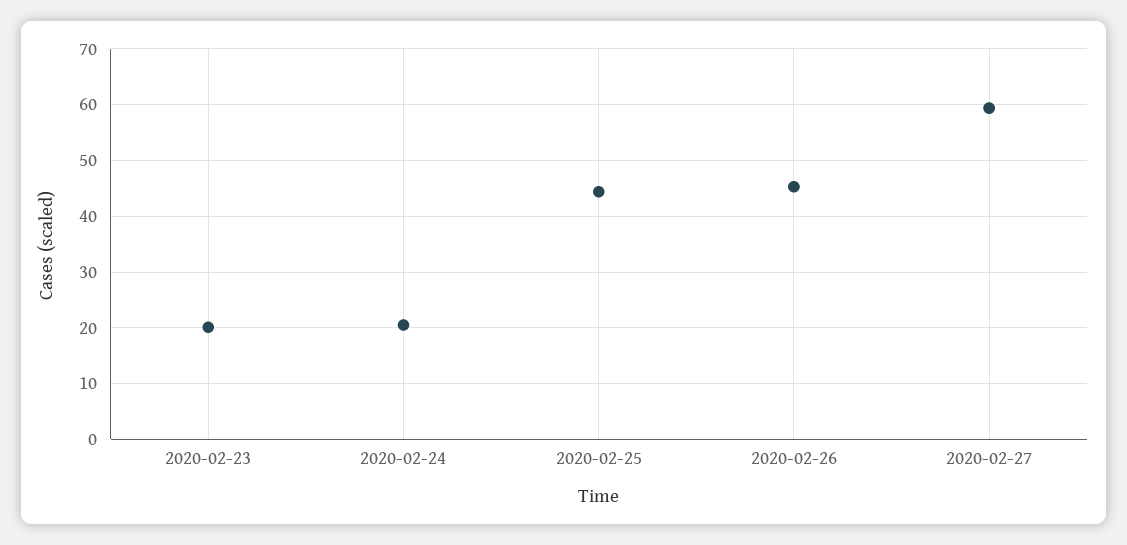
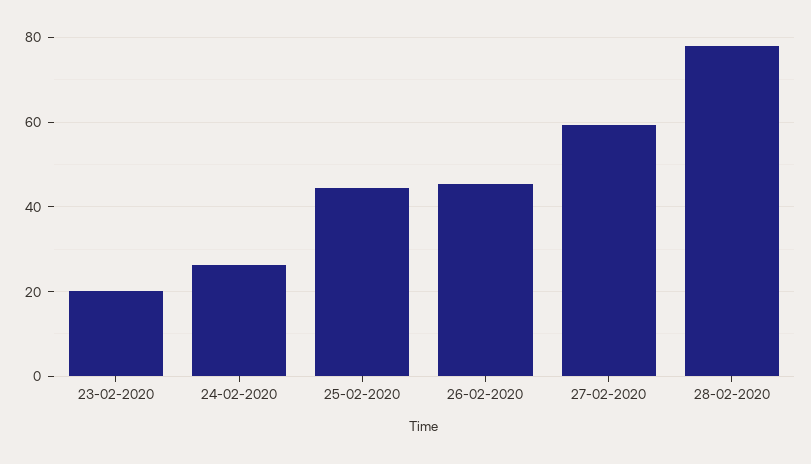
2020-02-24: 20 -> 26
28-02-2020: none -> 78

